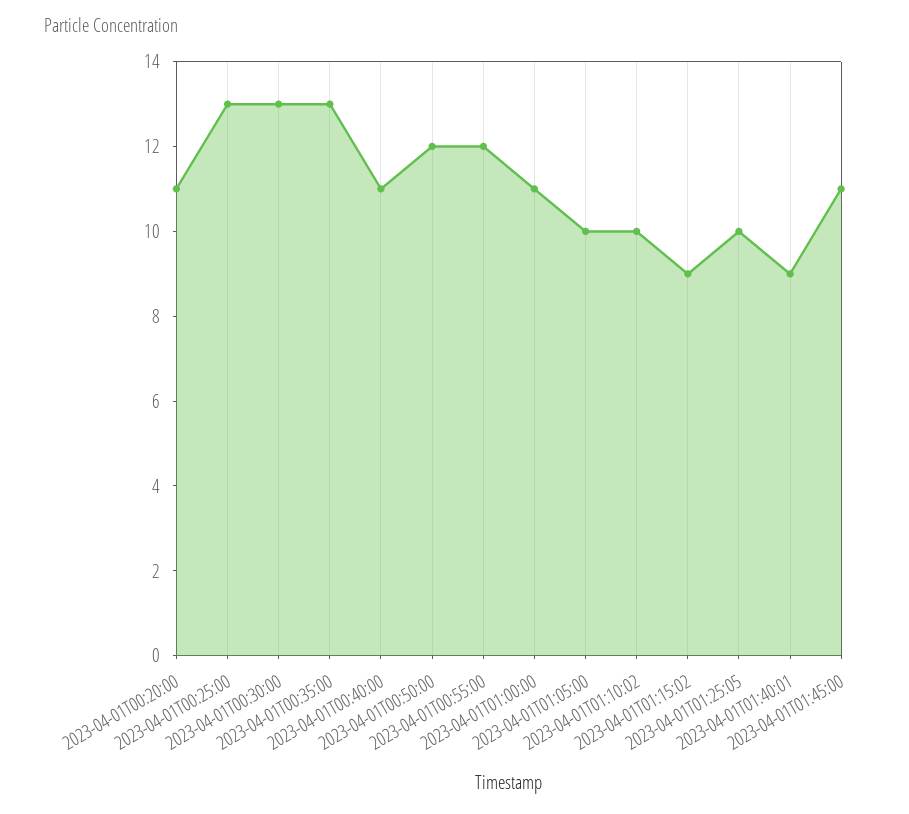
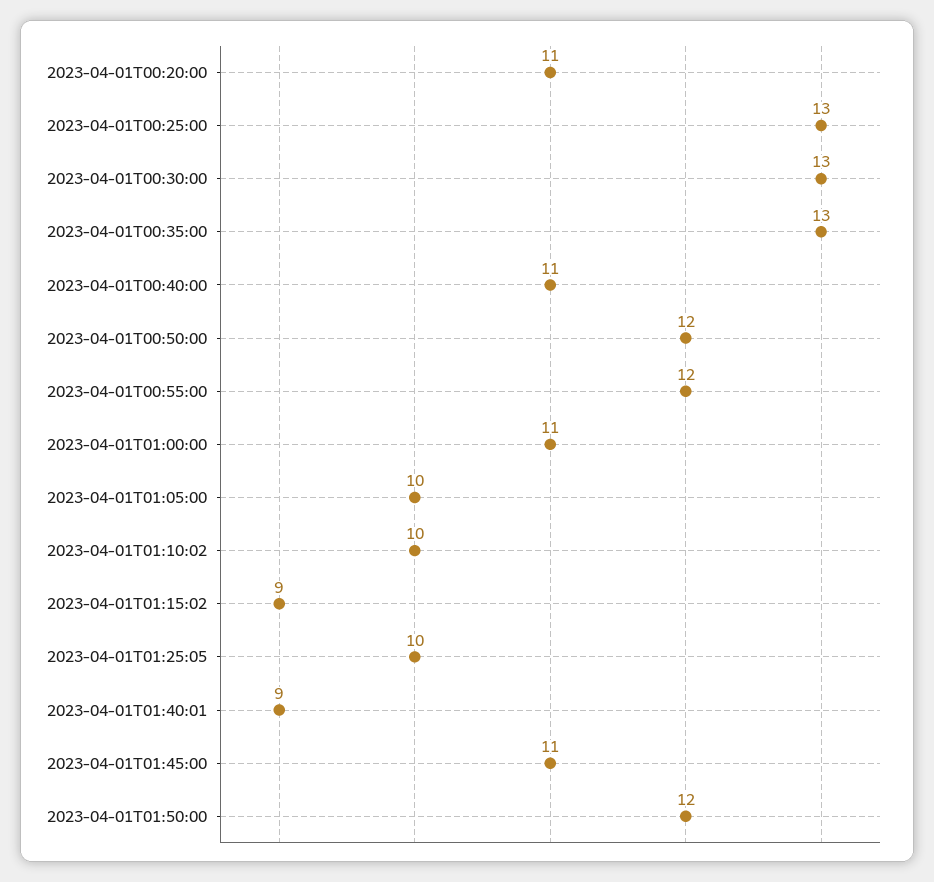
2023-04-01T01:50:00: none -> 12

